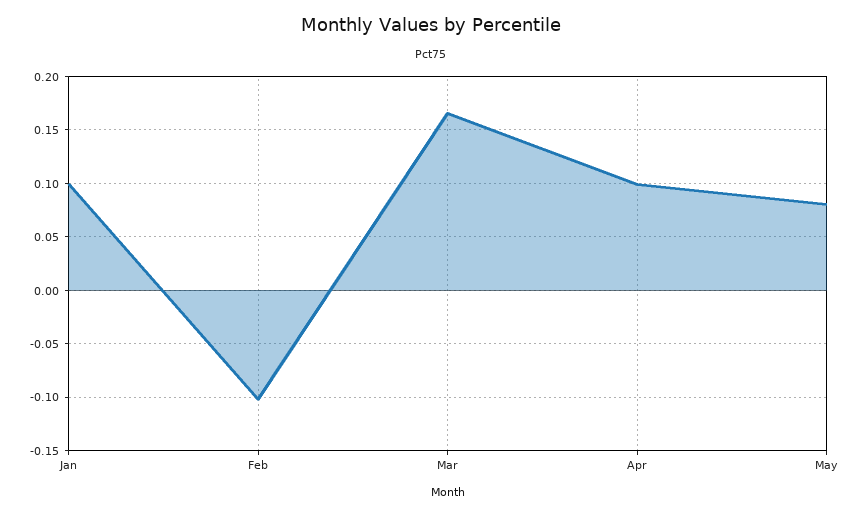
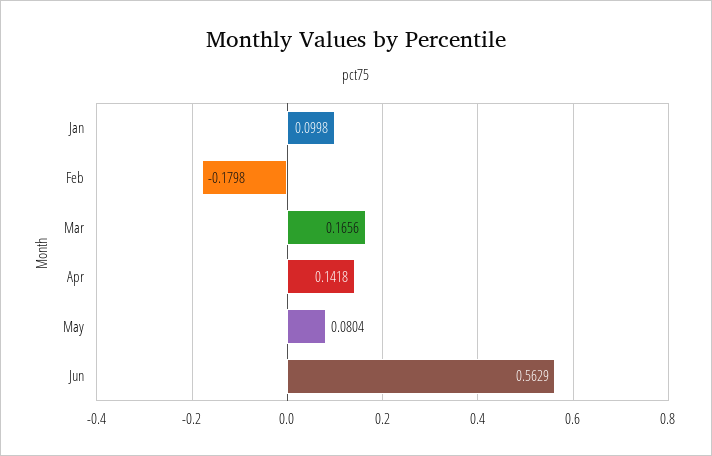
Feb: -0.1 -> -0.1798
Apr: 0.1 -> 0.1418
Jun: none -> 0.5629

